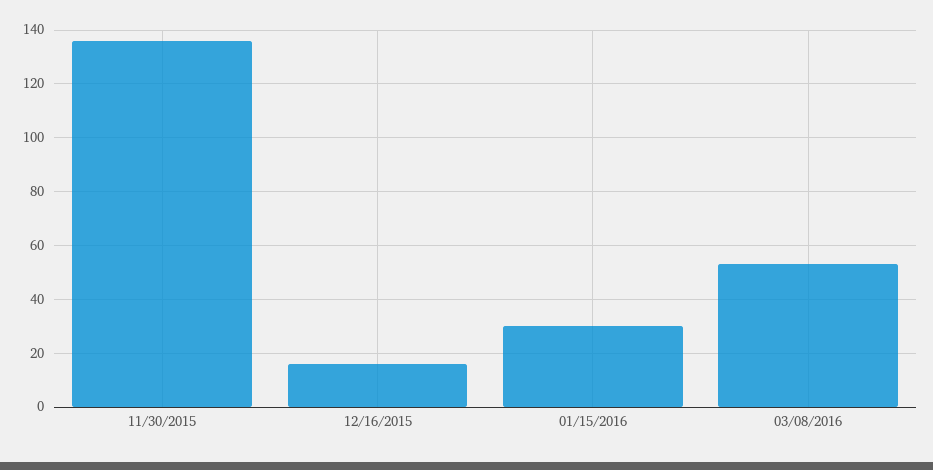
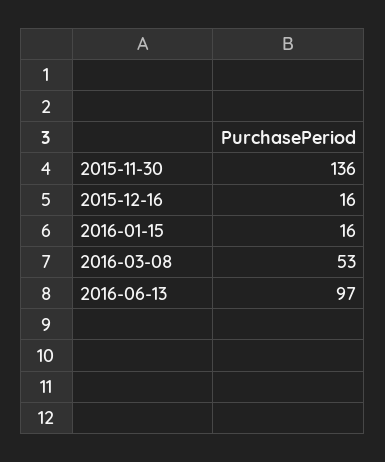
01/15/2016: 30 -> 16
2016-06-13: none -> 97

